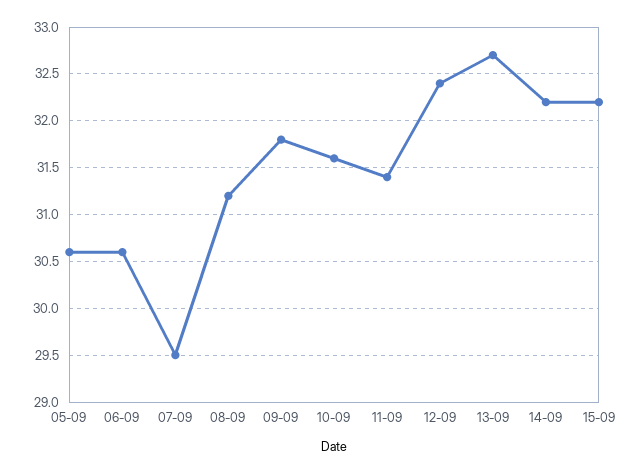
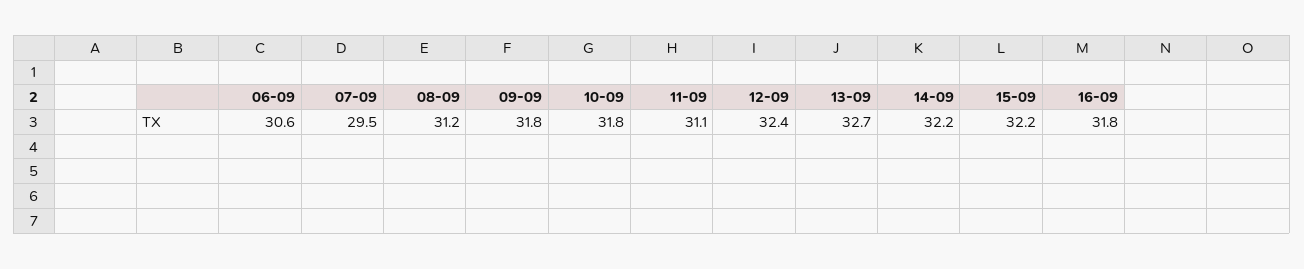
05-09: 30.6 -> none
10-09: 31.6 -> 31.8
11-09: 31.4 -> 31.1
16-09: none -> 31.8

